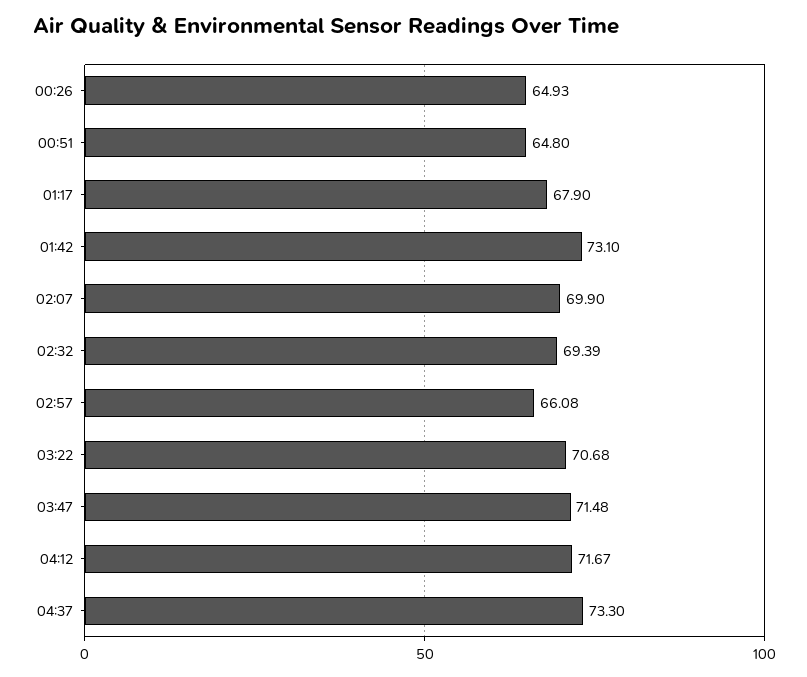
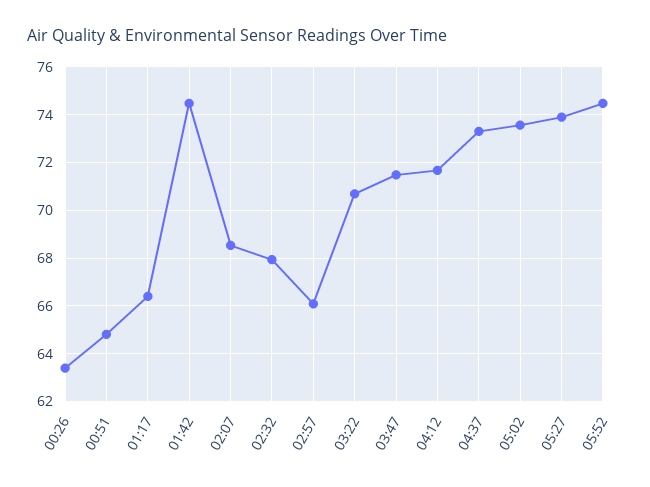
00:26: 64.93 -> 63.5
01:17: 67.9 -> 66.5
01:42: 73.1 -> 74.5
02:07: 69.9 -> 68.5
02:32: 69.39 -> 68
05:02: none -> 73.5
05:27: none -> 74
05:52: none -> 74.5

